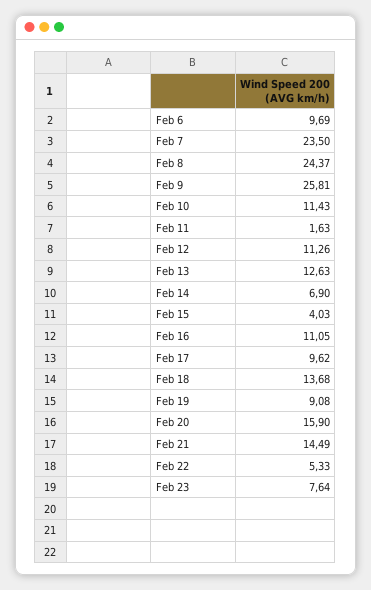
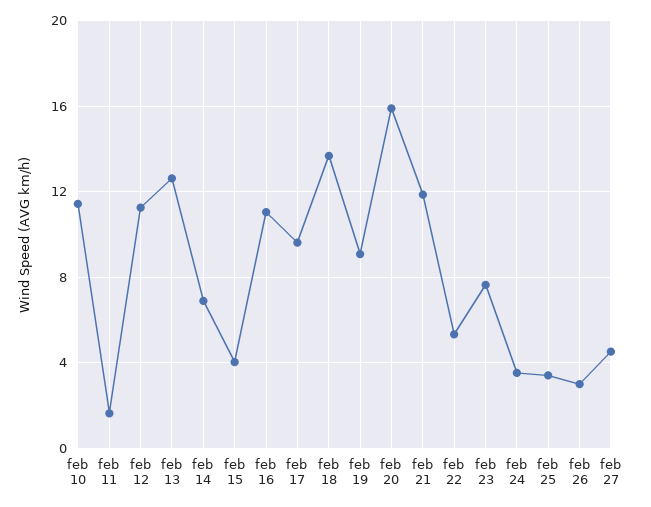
Feb 6: 9.69 -> none
Feb 7: 23.5 -> none
Feb 8: 24.37 -> none
Feb 9: 25.81 -> none
Feb 21: 14.49 -> 12
feb 24: none -> 3.5
feb 25: none -> 3.5
feb 26: none -> 3
feb 27: none -> 4.5

